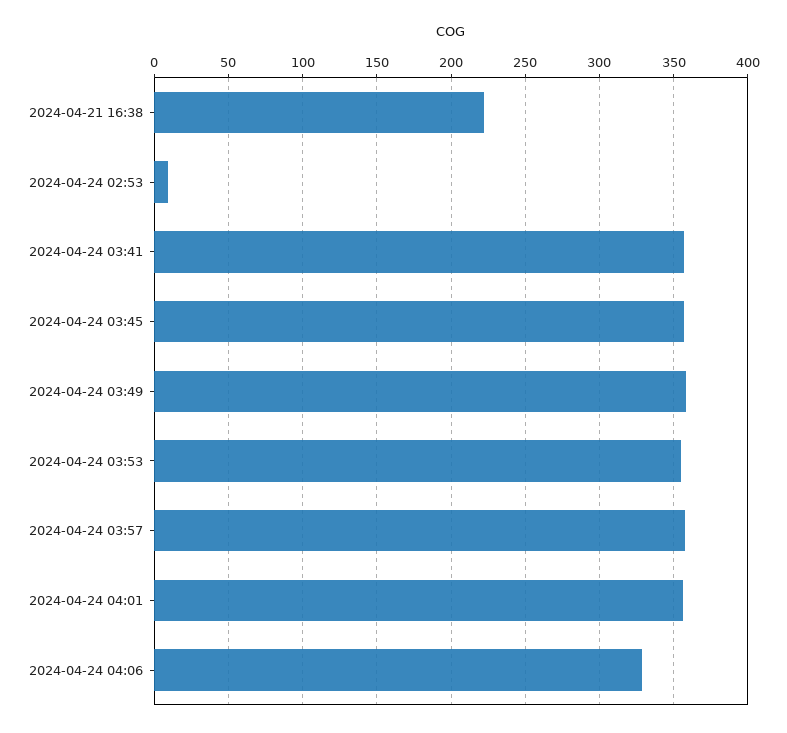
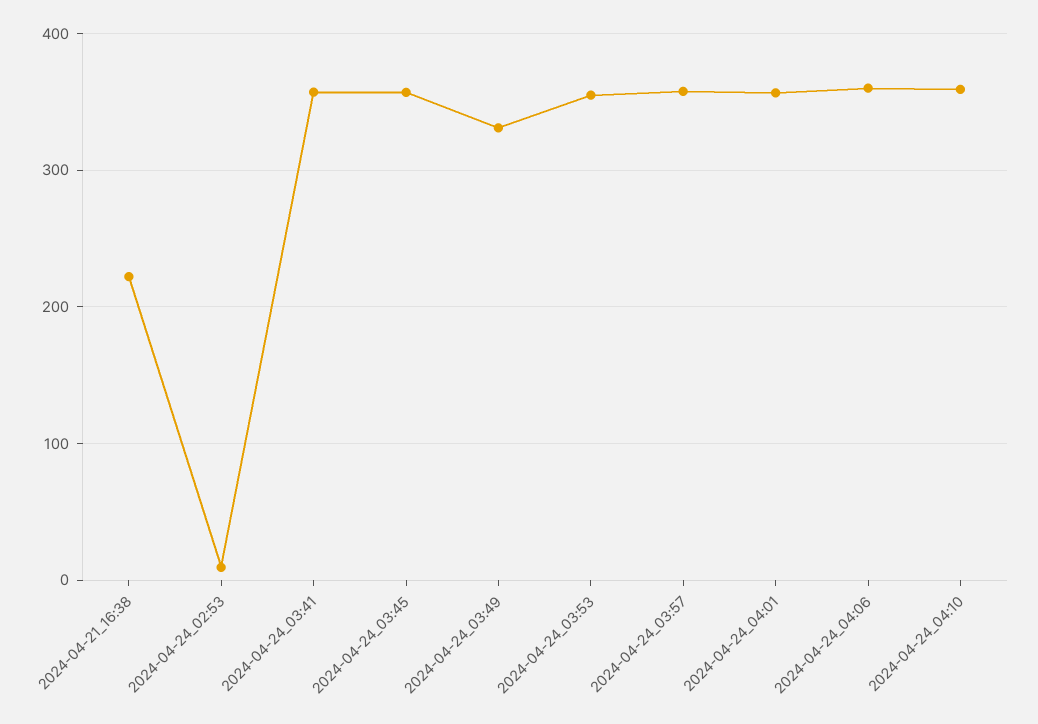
2024-04-24 03:49: 360 -> 330
2024-04-24 04:06: 330 -> 360
2024-04-24_04:10: none -> 360

